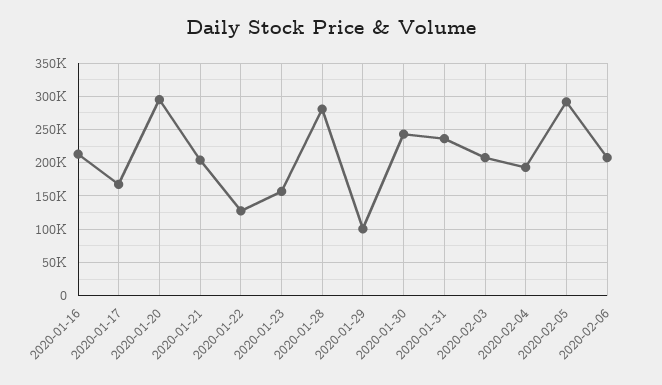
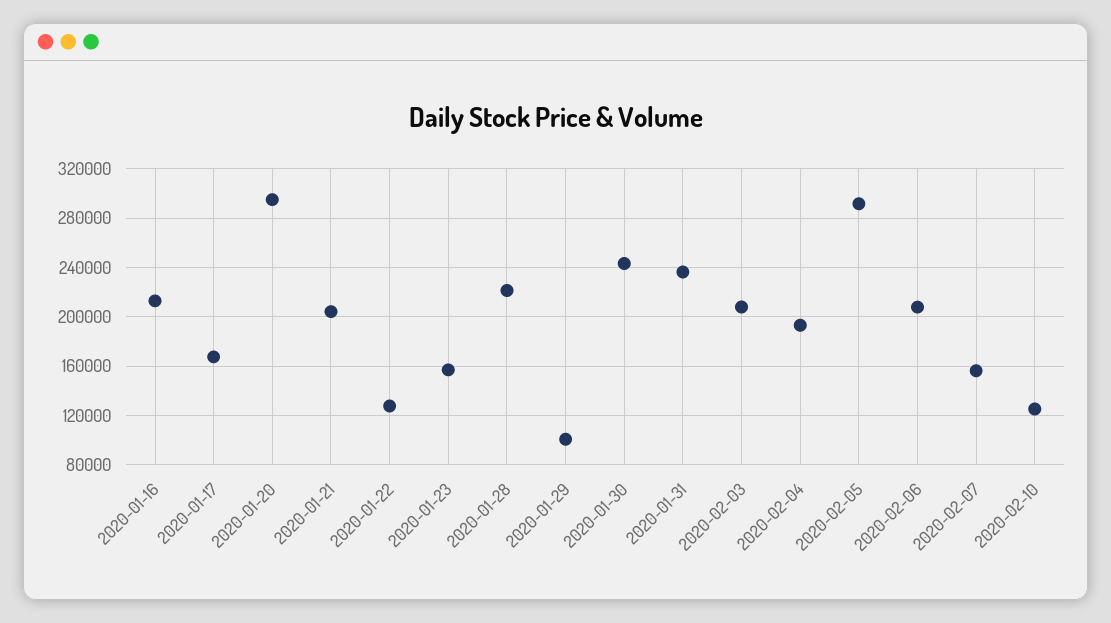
2020-01-28: 280000 -> 220000
2020-02-07: none -> 155000
2020-02-10: none -> 125000

